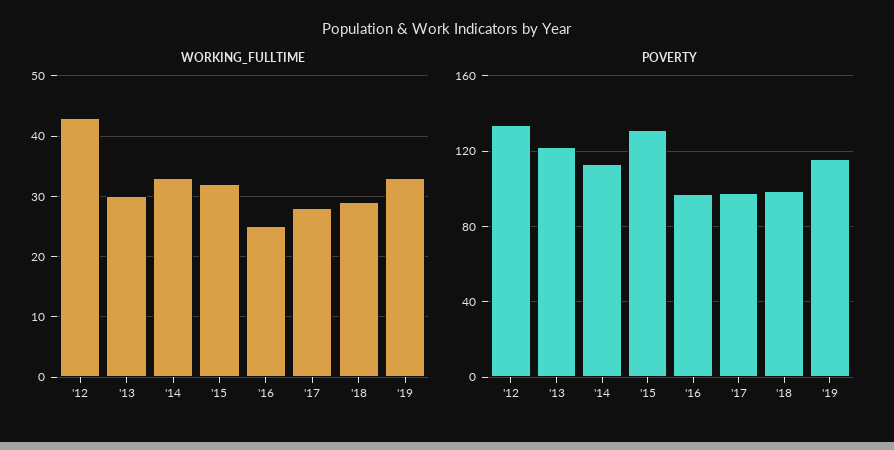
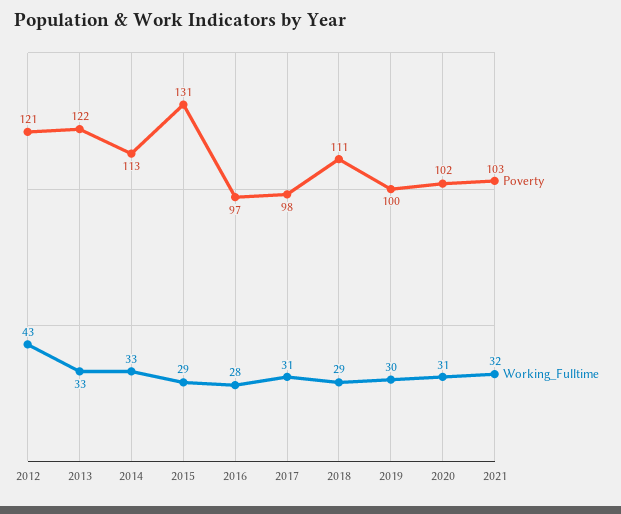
WORKING_FULLTIME, '13: 30 -> 33
WORKING_FULLTIME, '15: 32 -> 29
WORKING_FULLTIME, '16: 25 -> 28
WORKING_FULLTIME, '17: 28 -> 31
WORKING_FULLTIME, '19: 33 -> 30
POVERTY, '12: 135 -> 121
POVERTY, '18: 100 -> 111
POVERTY, '19: 115 -> 100
POVERTY, 2020: none -> 102
WORKING_FULLTIME, 2020: none -> 31
POVERTY, 2021: none -> 103
WORKING_FULLTIME, 2021: none -> 32

